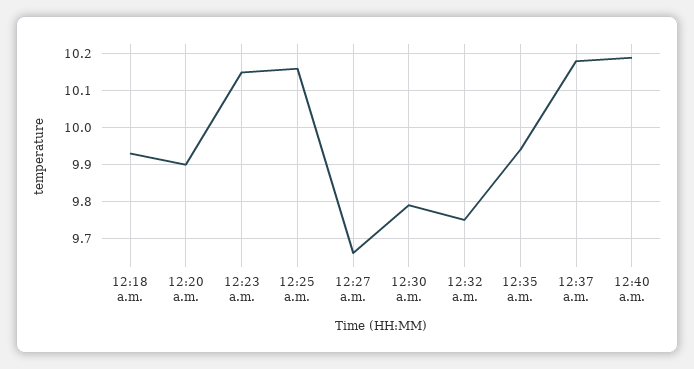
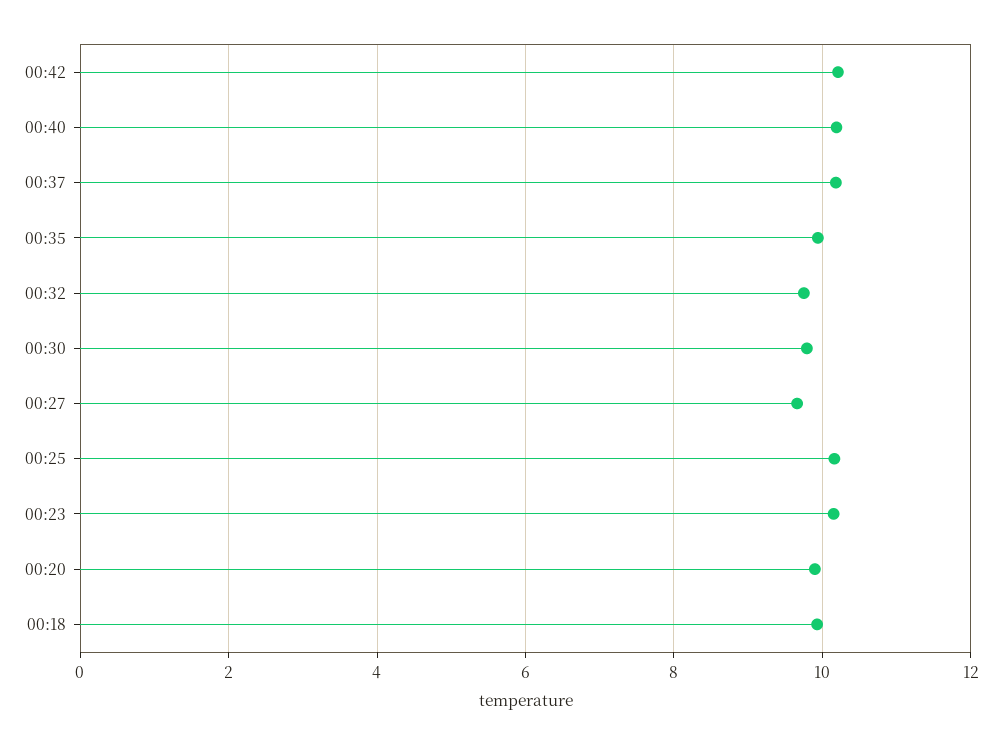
00:42: none -> 10.2

